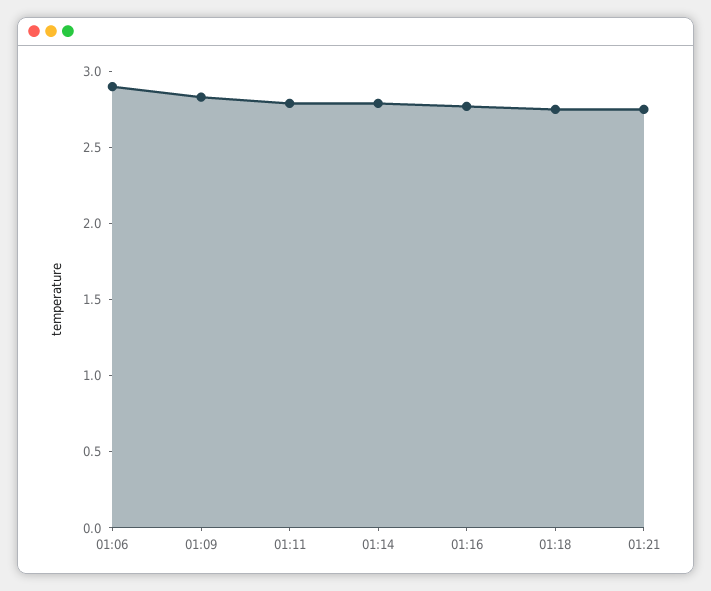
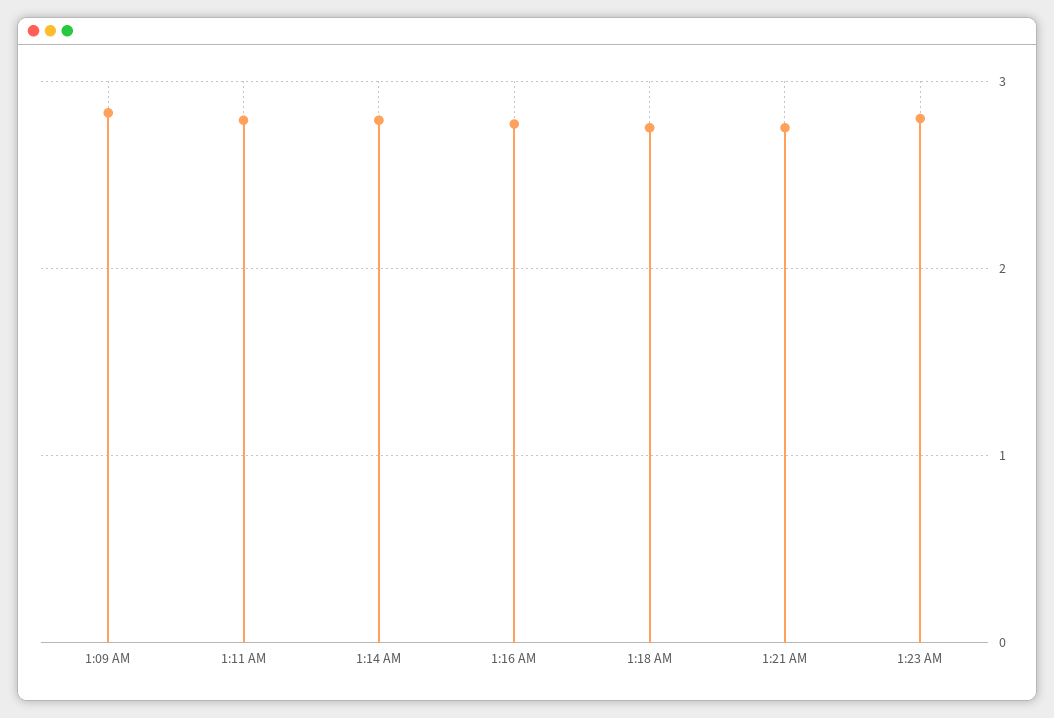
01:06: 2.9 -> none
1:23 AM: none -> 2.8

